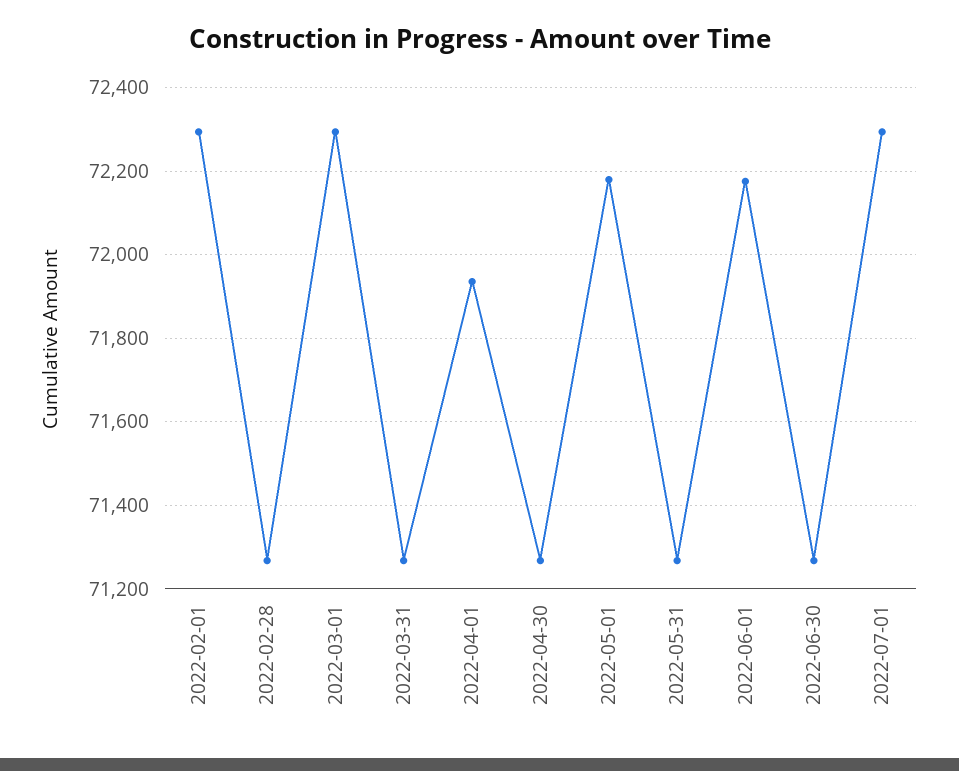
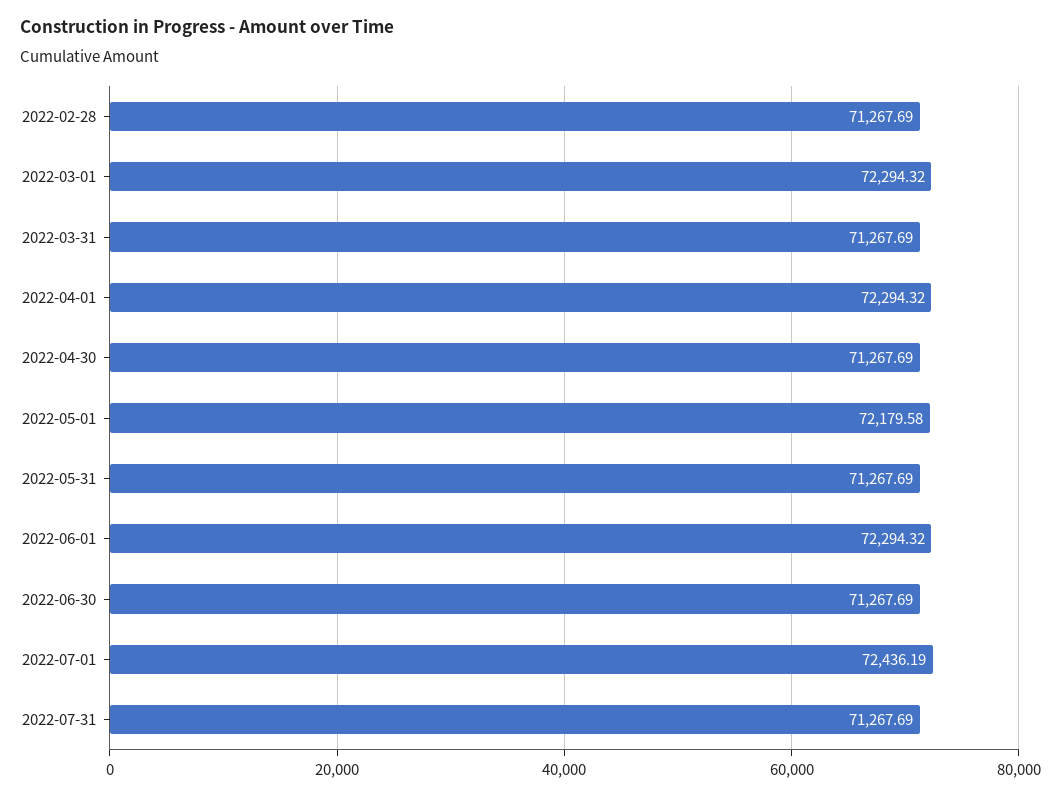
2022-02-01: 72300 -> none
2022-04-01: 71940 -> 72294.32
2022-06-01: 72180 -> 72294.32
2022-07-01: 72300 -> 72436.19
2022-07-31: none -> 71267.69

